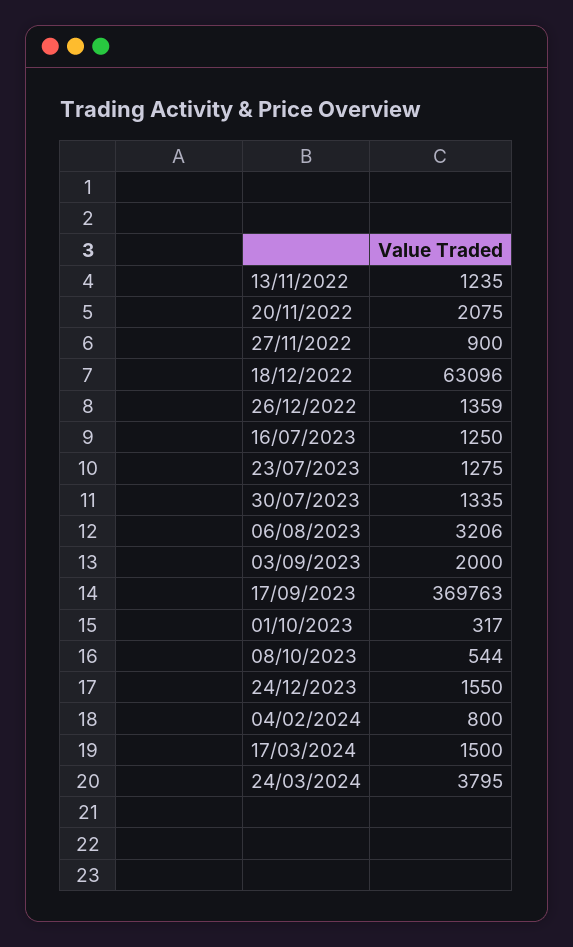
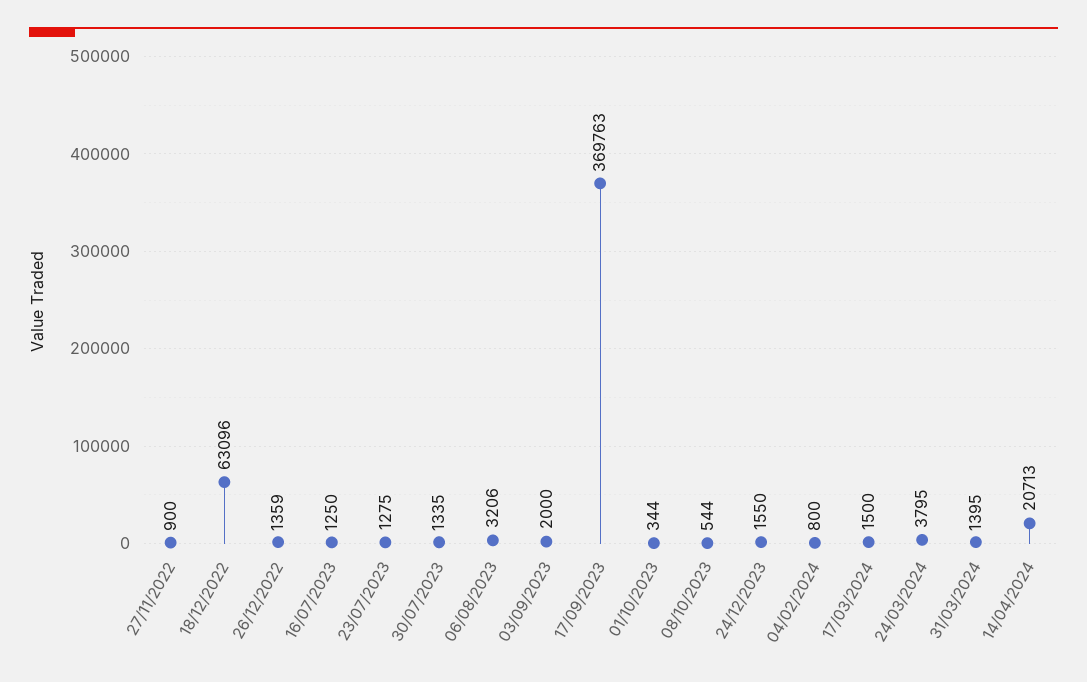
13/11/2022: 1235 -> none
20/11/2022: 2075 -> none
01/10/2023: 317 -> 344
31/03/2024: none -> 1395
14/04/2024: none -> 20713

